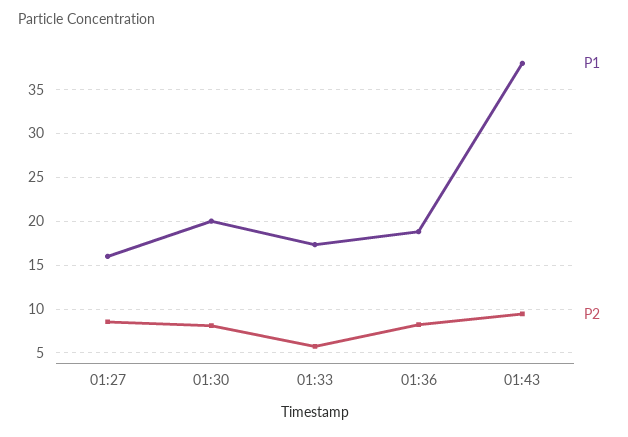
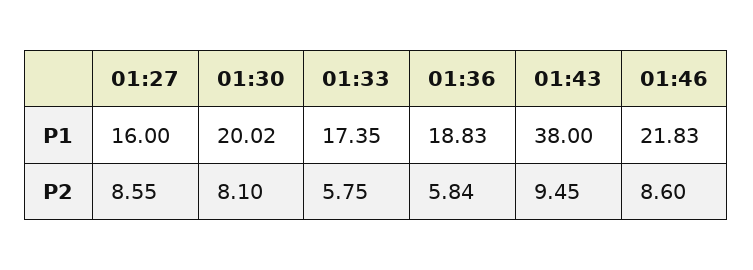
P2, 01:36: 8 -> 5.84
P1, 01:46: none -> 21.83
P2, 01:46: none -> 8.6

